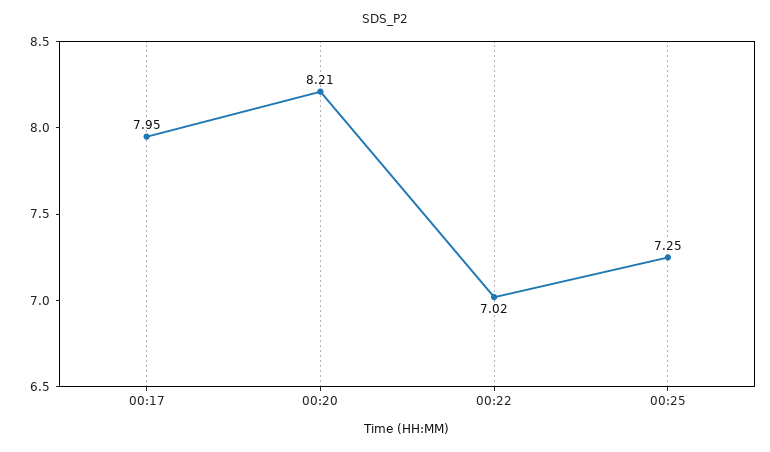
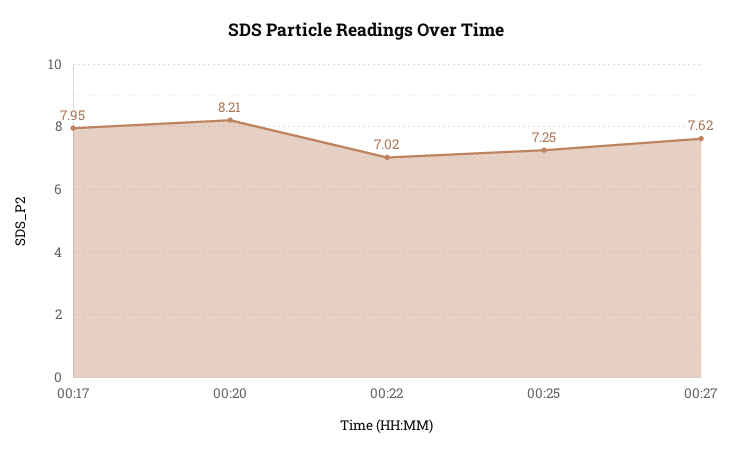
00:27: none -> 7.62

